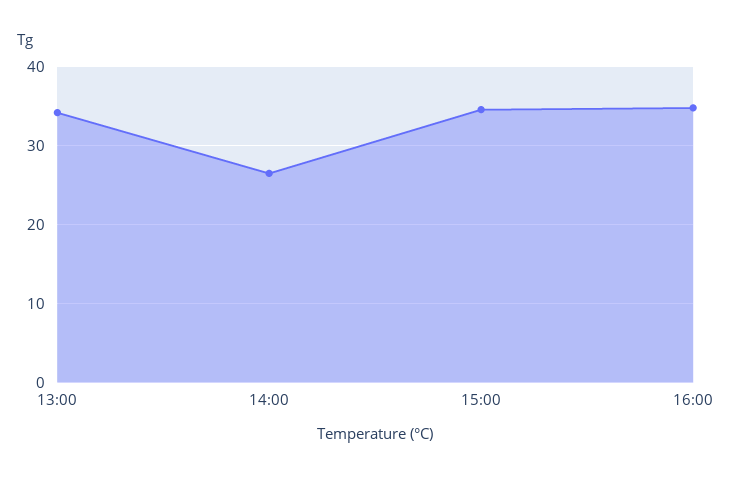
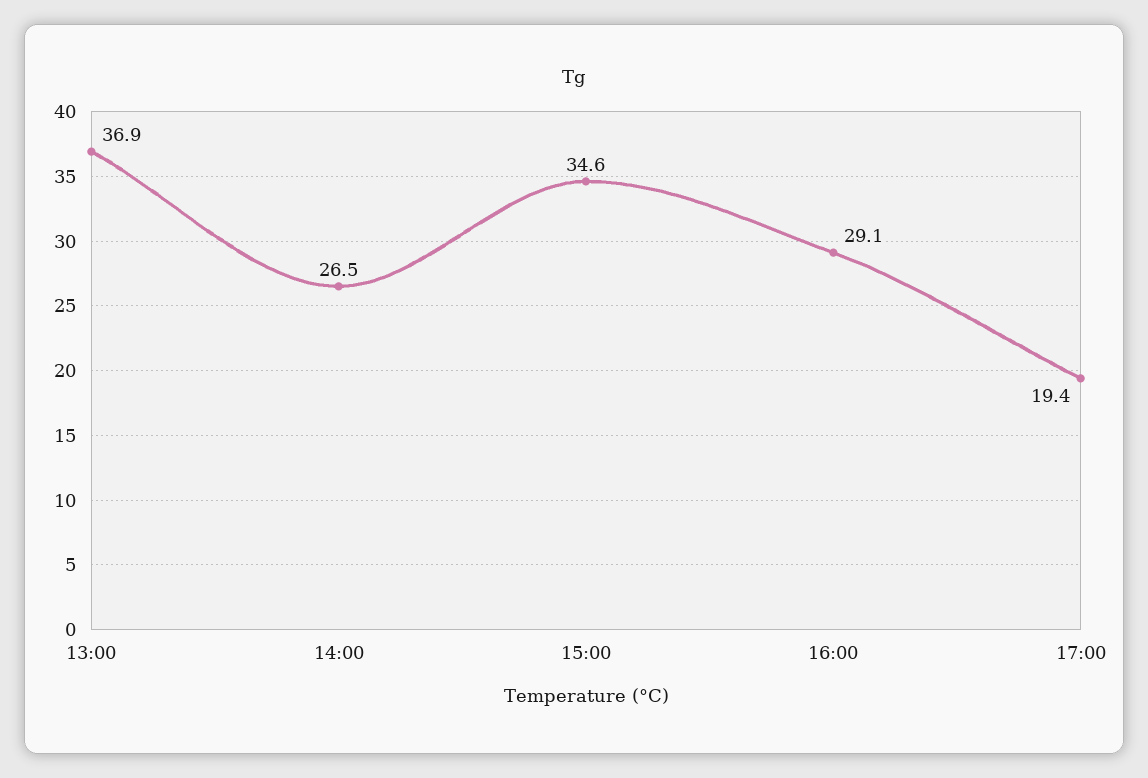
13:00: 34 -> 36.9
16:00: 35 -> 29.1
17:00: none -> 19.4

